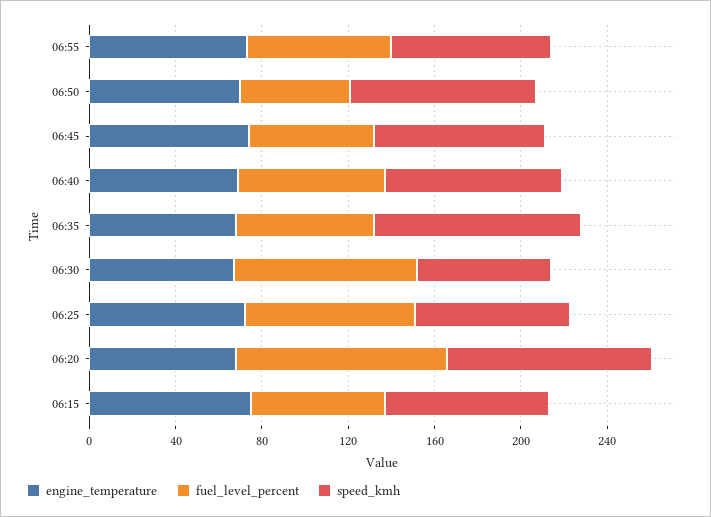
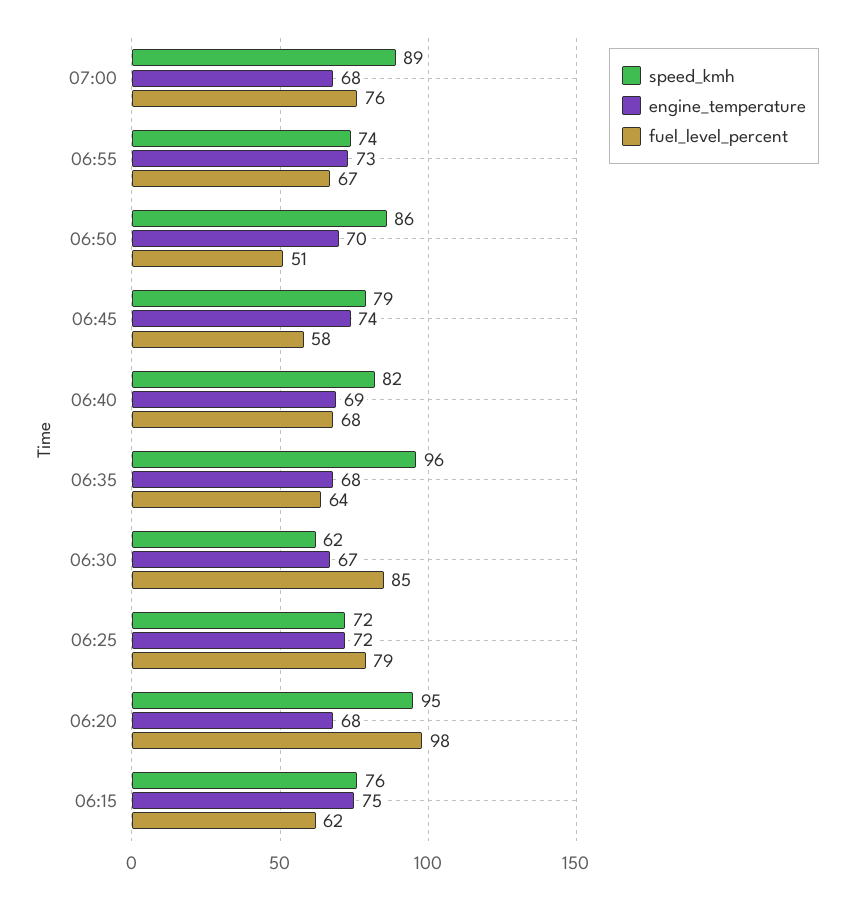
speed_kmh, 07:00: none -> 89
engine_temperature, 07:00: none -> 68
fuel_level_percent, 07:00: none -> 76

